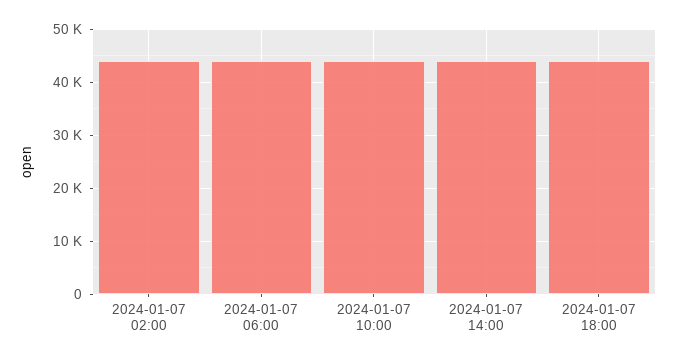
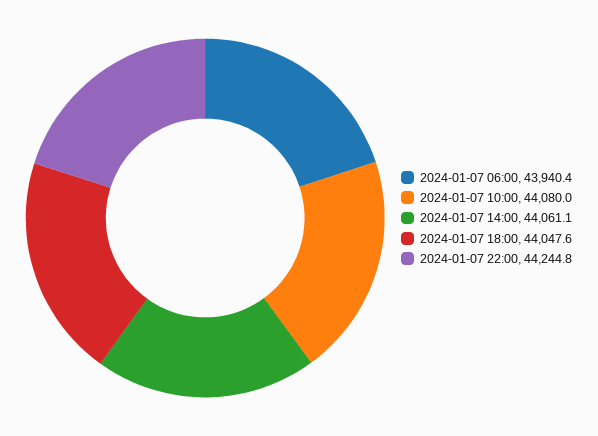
2024-01-07 02:00: 44000 -> none
2024-01-07 22:00: none -> 44244.8

